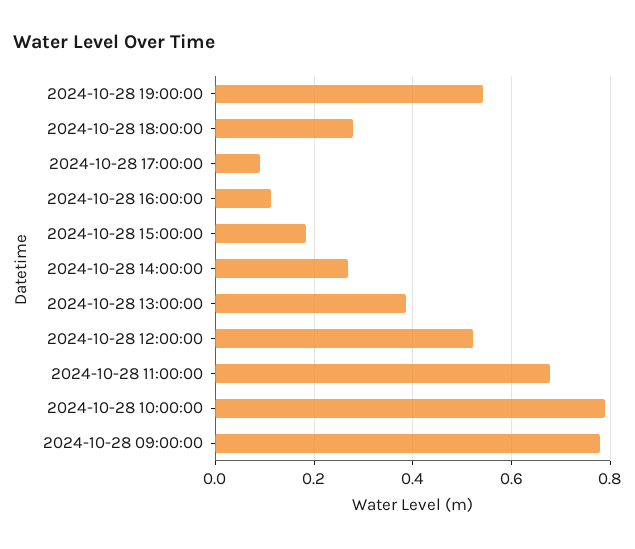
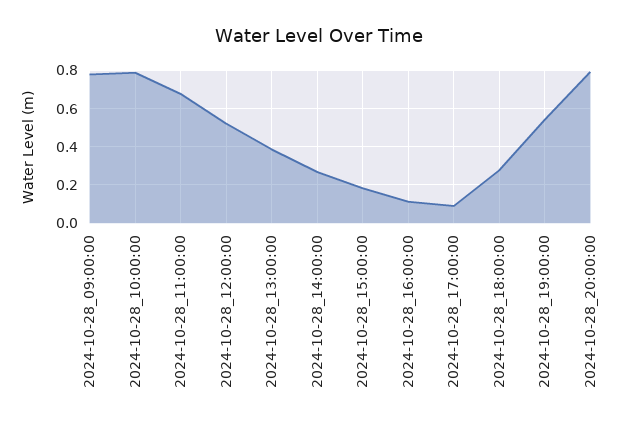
2024-10-28_20:00:00: none -> 0.8

